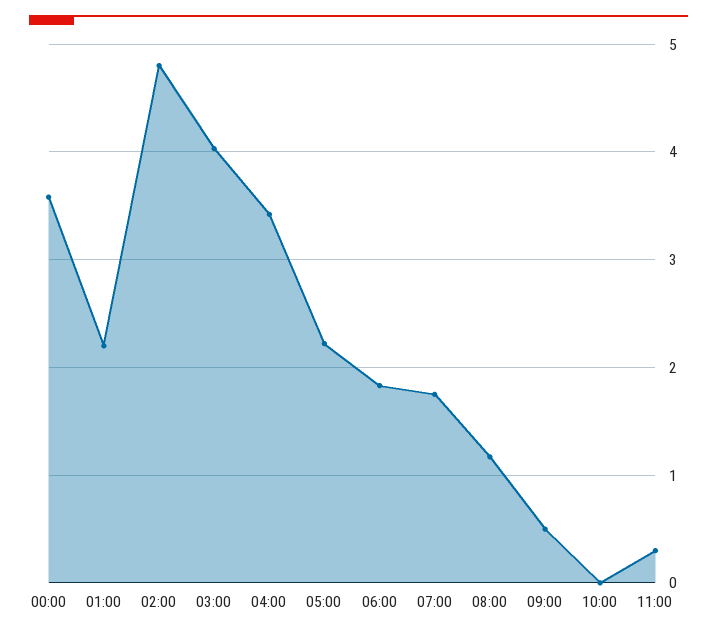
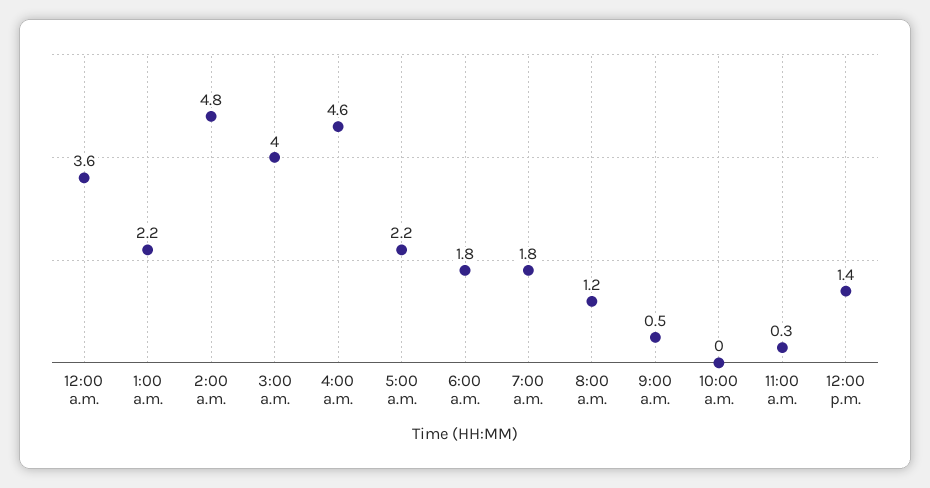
04:00: 3.4 -> 4.6
12:00 p.m.: none -> 1.4

